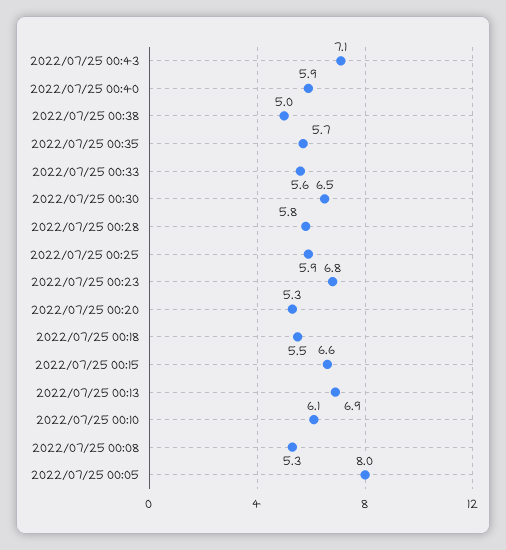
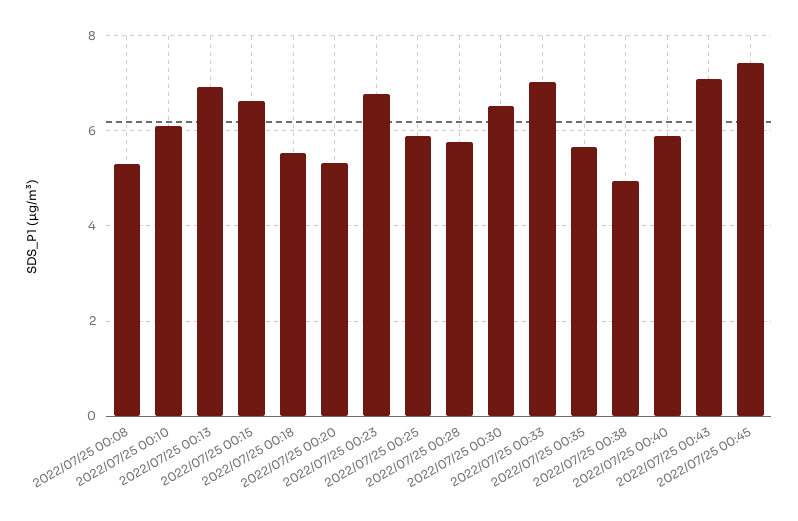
2022/07/25 00:33: 5.6 -> 7
2022/07/25 00:05: 8 -> none
2022/07/25 00:45: none -> 7.4

